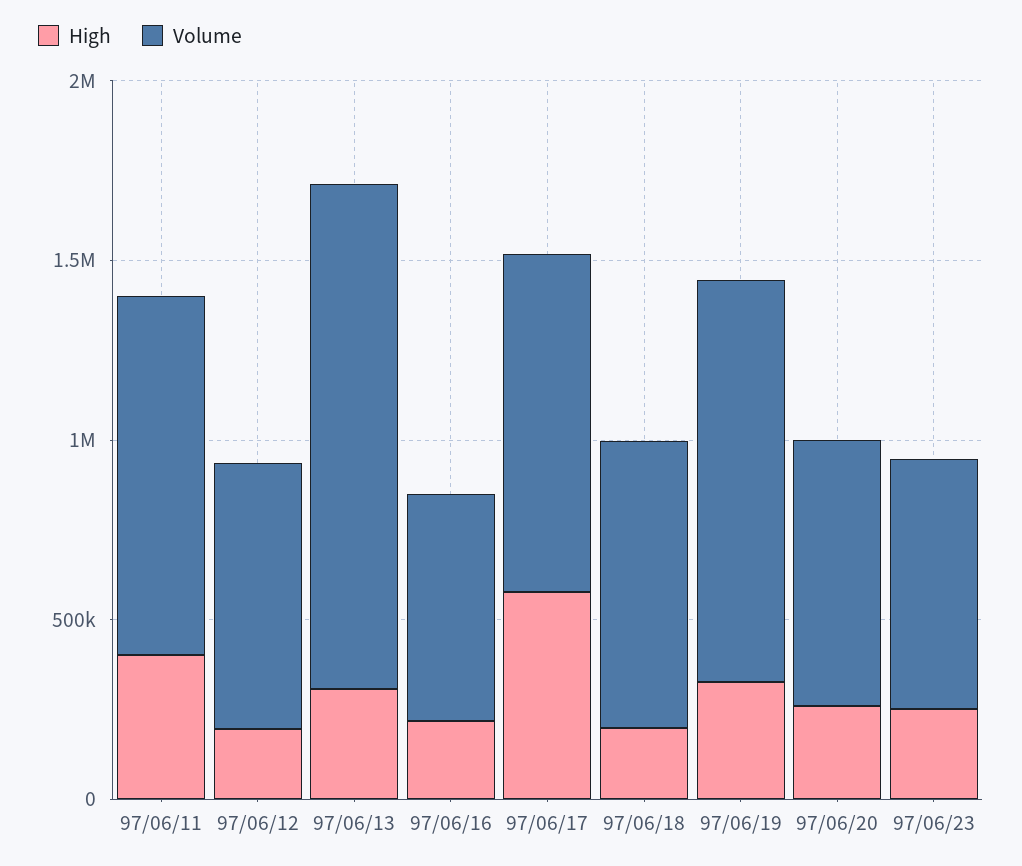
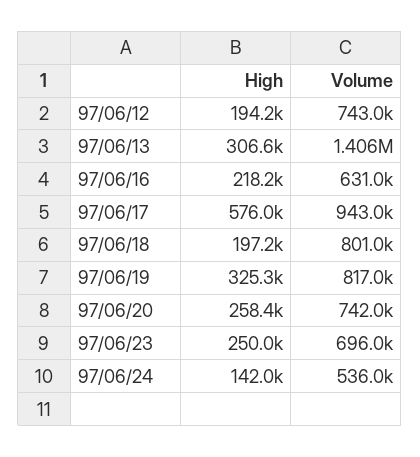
High, 97/06/11: 400000 -> none
Volume, 97/06/11: 1000000 -> none
Volume, 97/06/19: 1100000 -> 817000
High, 97/06/24: none -> 142000
Volume, 97/06/24: none -> 536000

